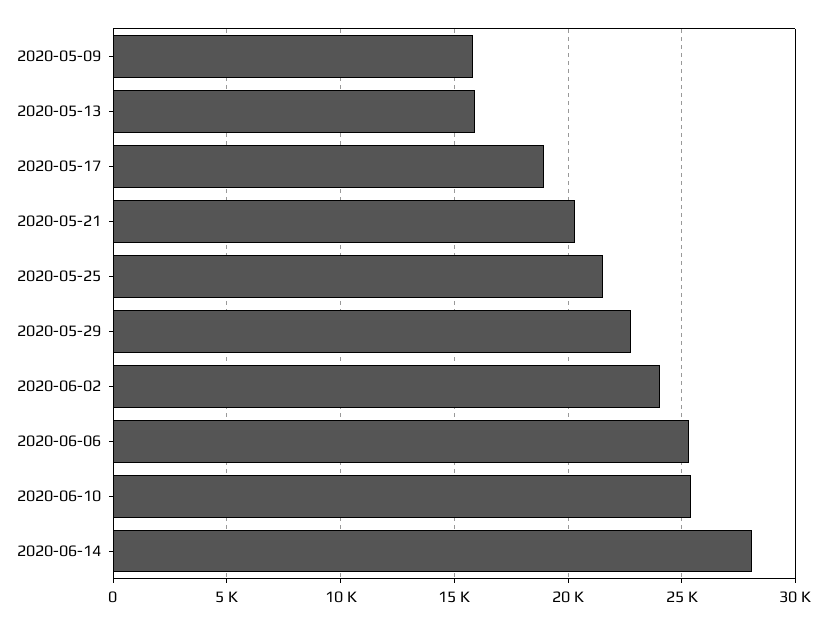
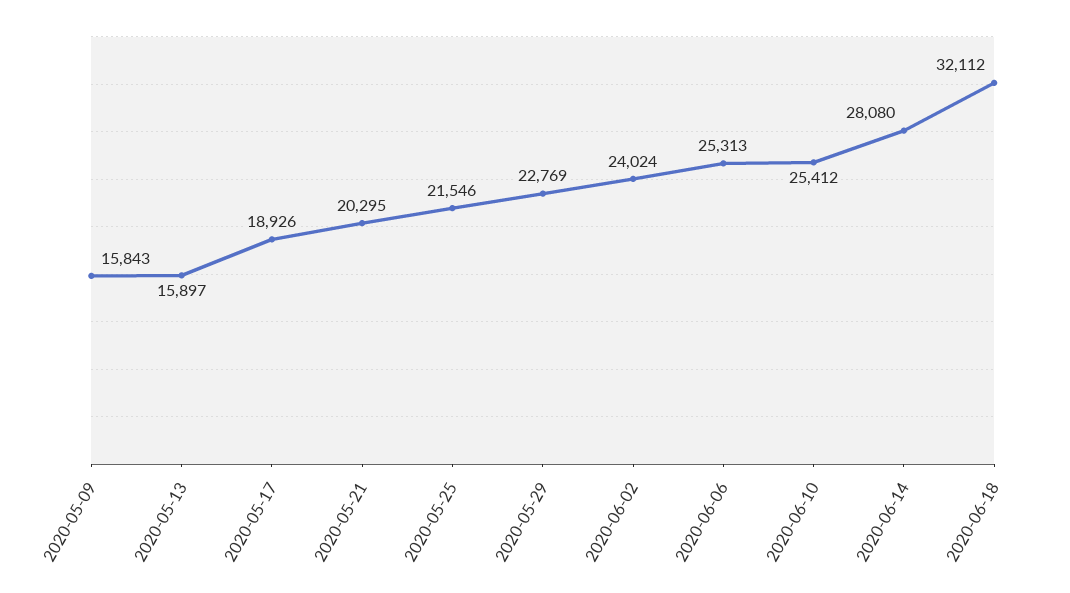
2020-06-18: none -> 32112

